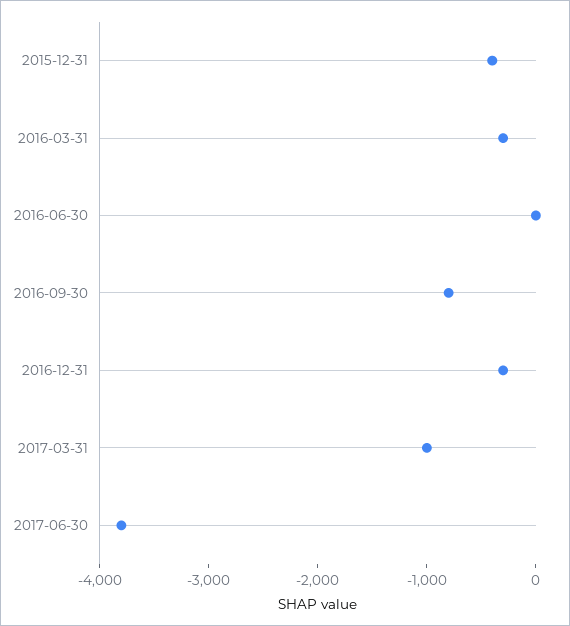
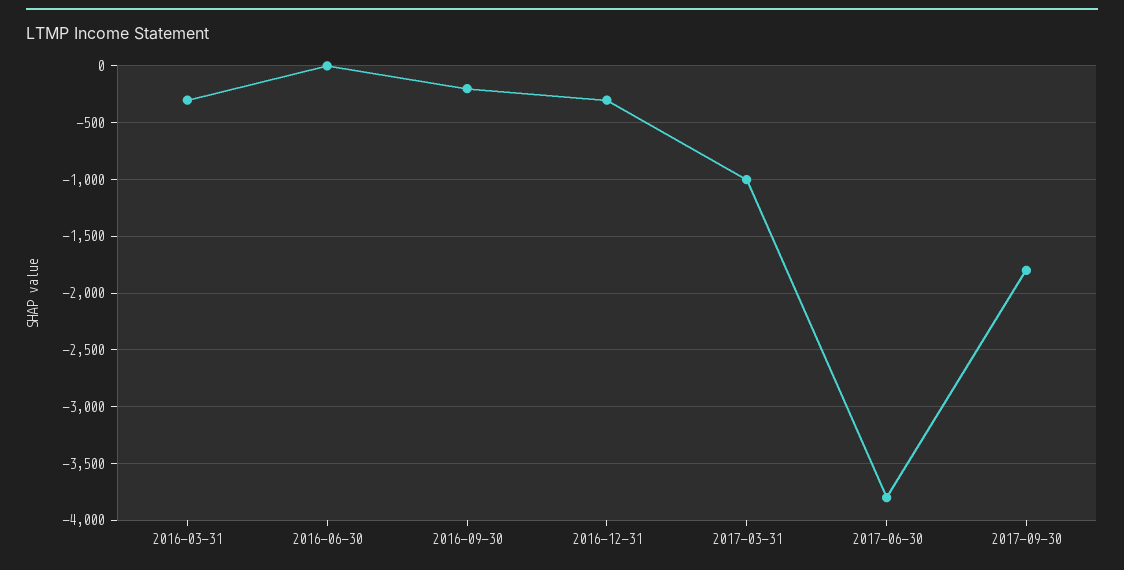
2015-12-31: -400 -> none
2016-09-30: -800 -> -200
2017-09-30: none -> -1800

